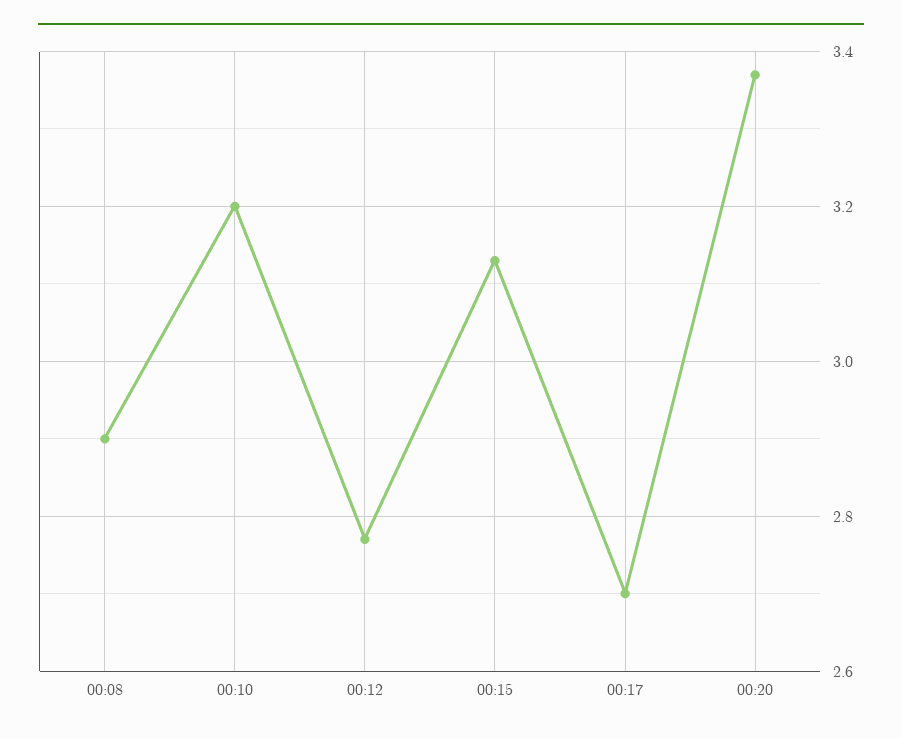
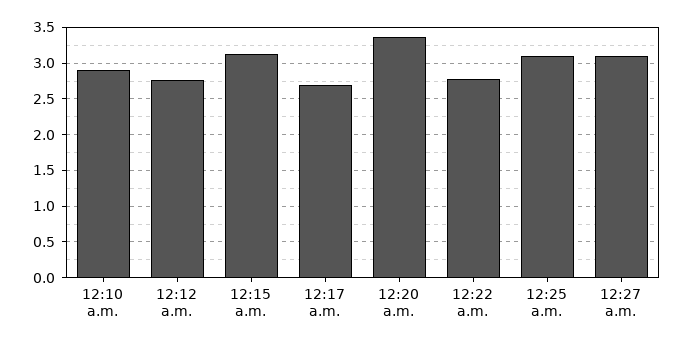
00:08: 2.9 -> none
00:10: 3.2 -> 2.9
12:22 a.m.: none -> 2.8
12:25 a.m.: none -> 3.1
12:27 a.m.: none -> 3.1

